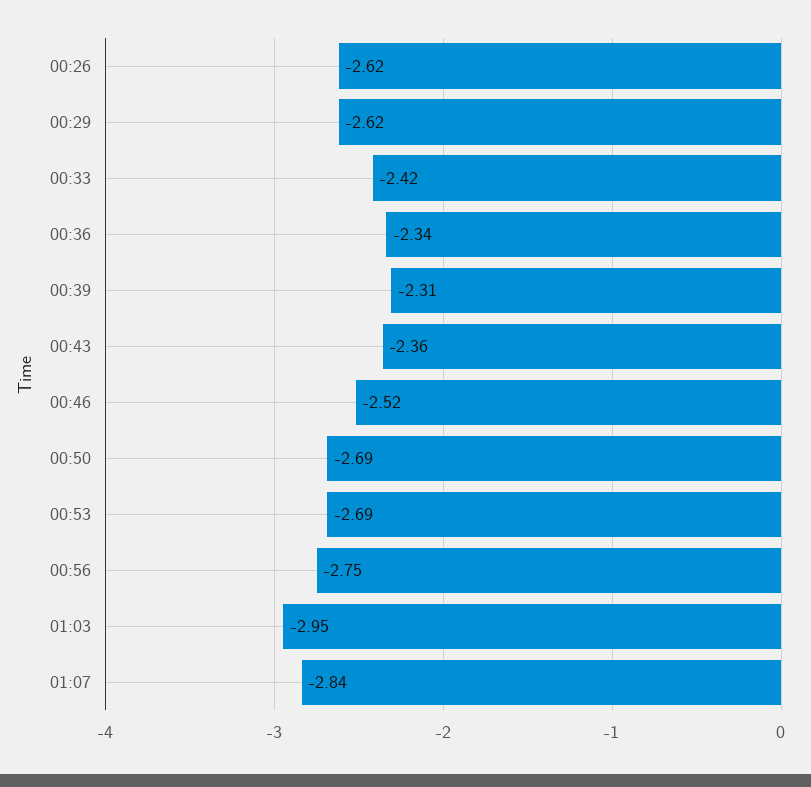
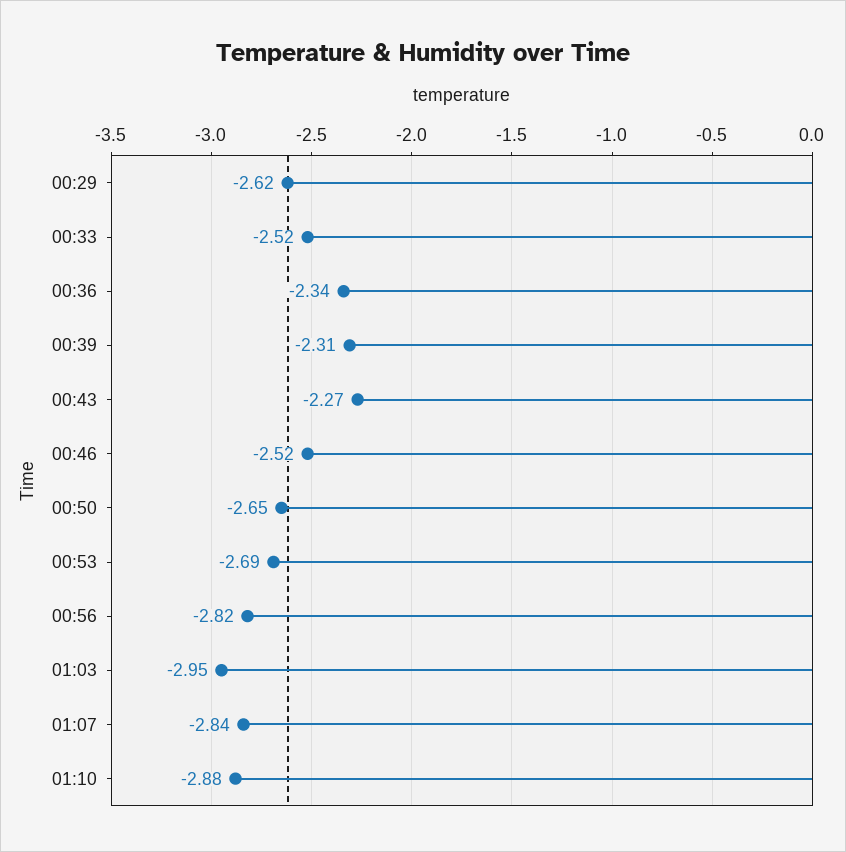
00:26: -2.62 -> none
00:33: -2.42 -> -2.52
00:43: -2.36 -> -2.27
00:50: -2.69 -> -2.65
00:56: -2.75 -> -2.82
01:10: none -> -2.88

